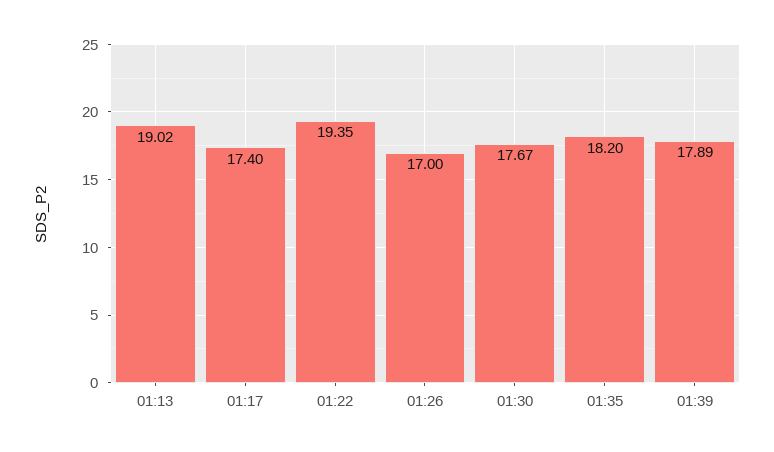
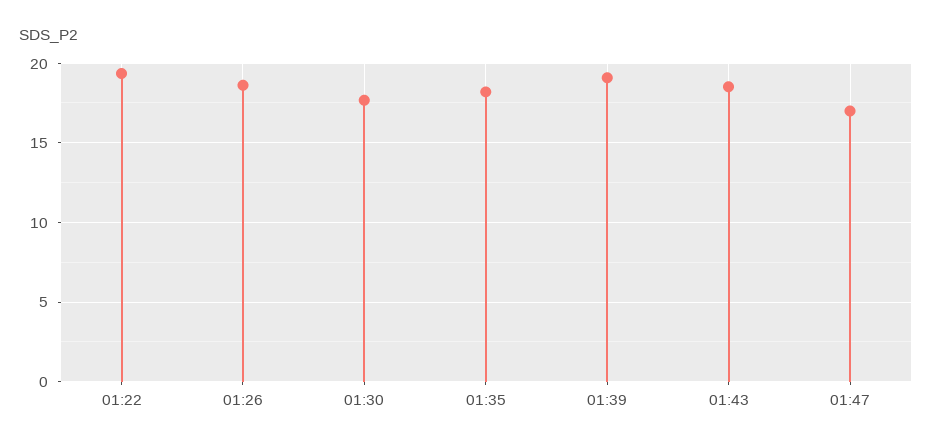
01:13: 19.02 -> none
01:17: 17.4 -> none
01:26: 17 -> 18.5
01:39: 17.89 -> 19
01:43: none -> 18.5
01:47: none -> 17

